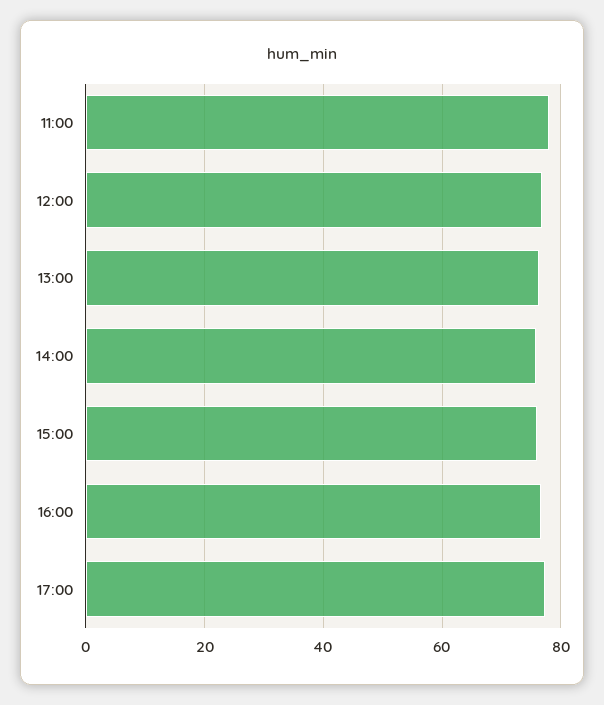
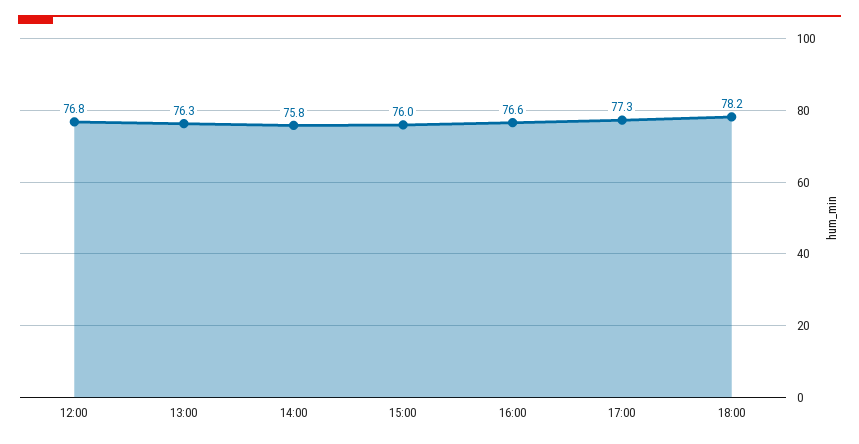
11:00: 78 -> none
18:00: none -> 78.2

